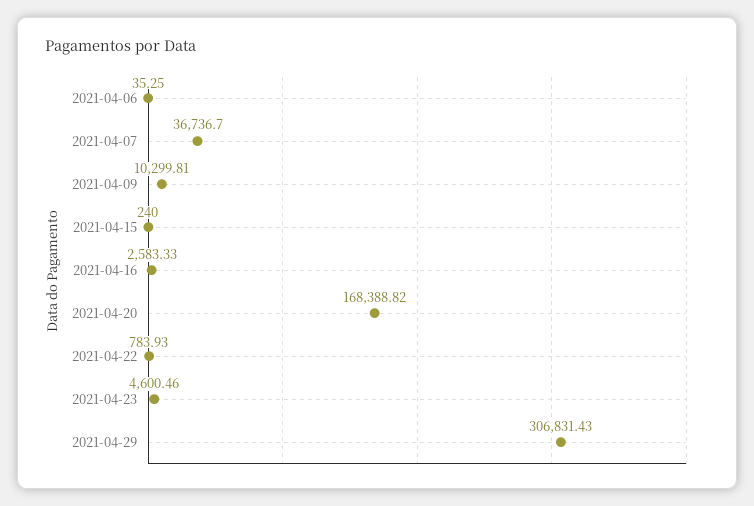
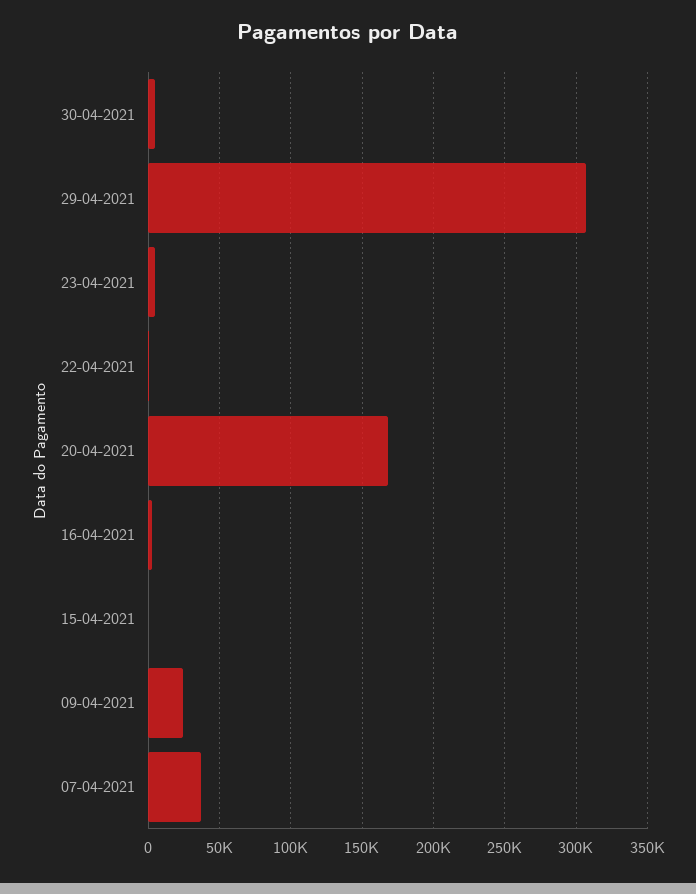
2021-04-06: 35.25 -> none
2021-04-09: 10299.81 -> 25000
30-04-2021: none -> 5000

